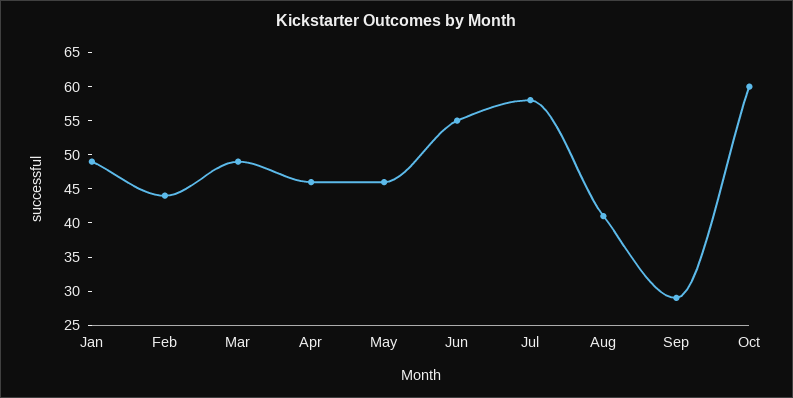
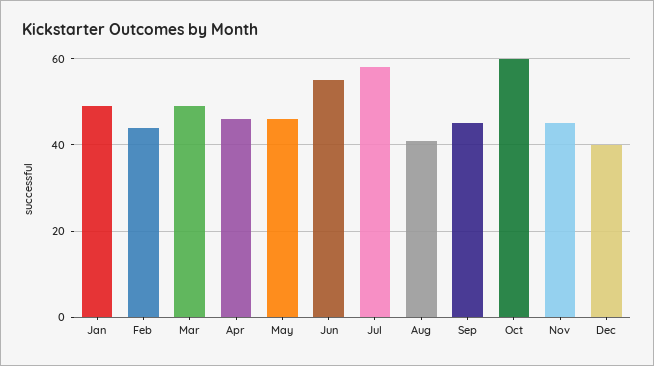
Sep: 30 -> 45
Nov: none -> 45
Dec: none -> 40

